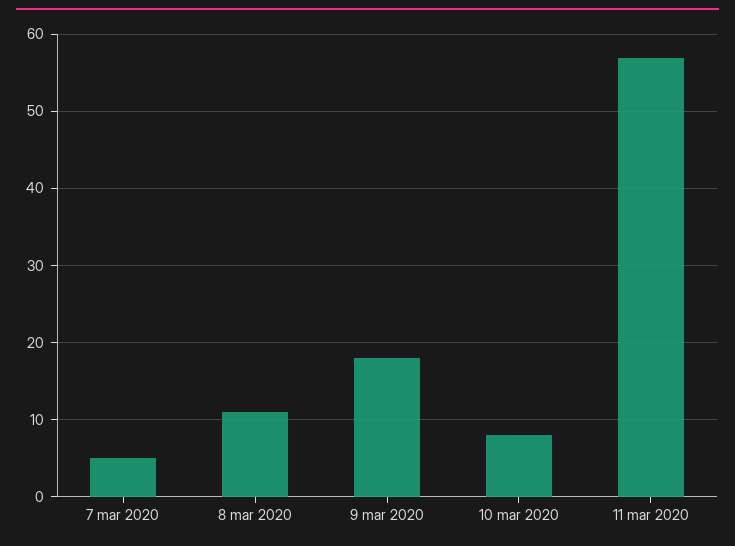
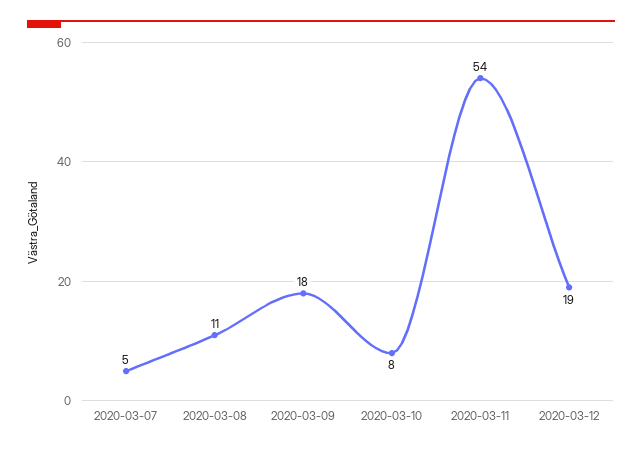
11 mar 2020: 57 -> 54
2020-03-12: none -> 19

